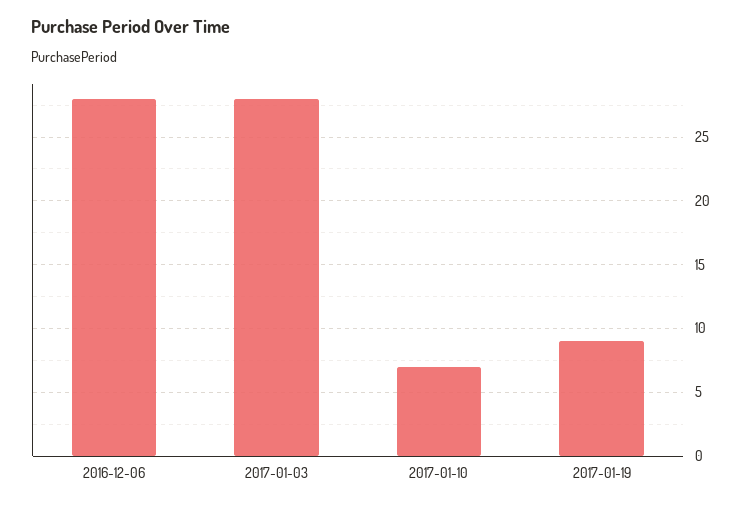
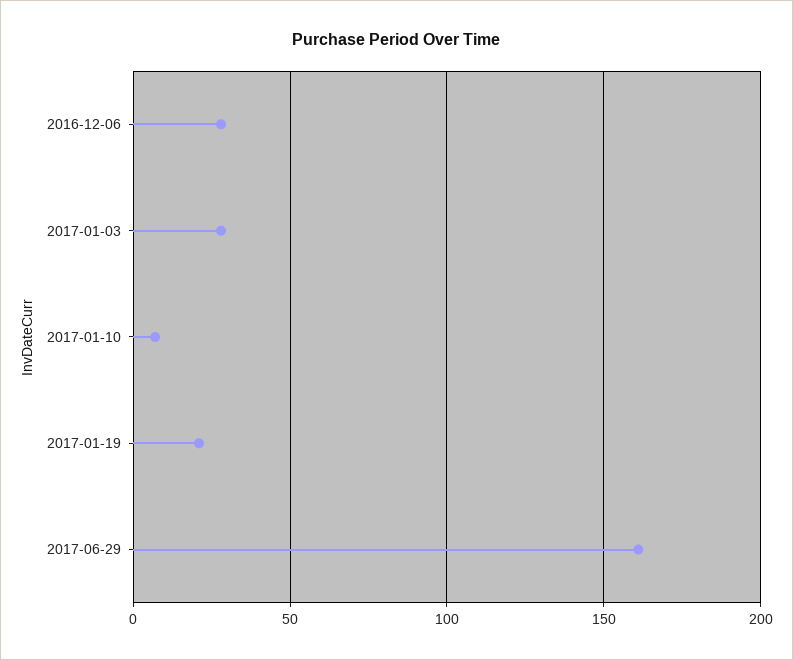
2017-01-19: 9 -> 20
2017-06-29: none -> 160

